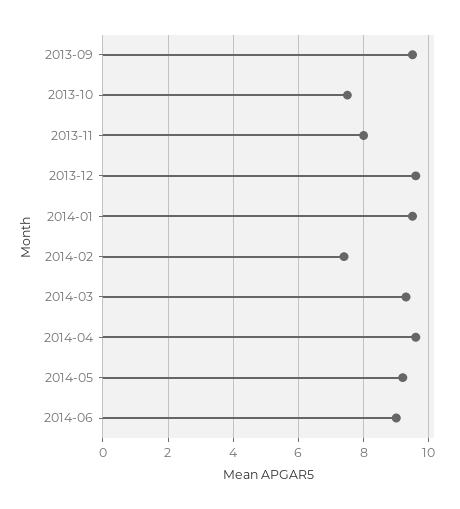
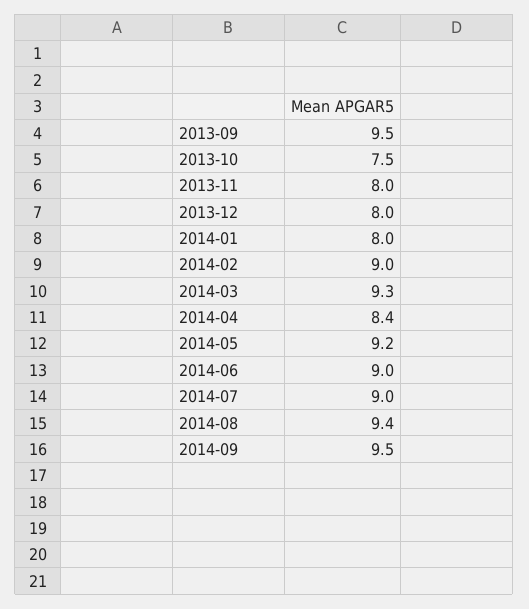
2013-12: 9.5 -> 8
2014-01: 9.5 -> 8
2014-02: 7.5 -> 9
2014-04: 9.5 -> 8.4
2014-07: none -> 9
2014-08: none -> 9.4
2014-09: none -> 9.5

